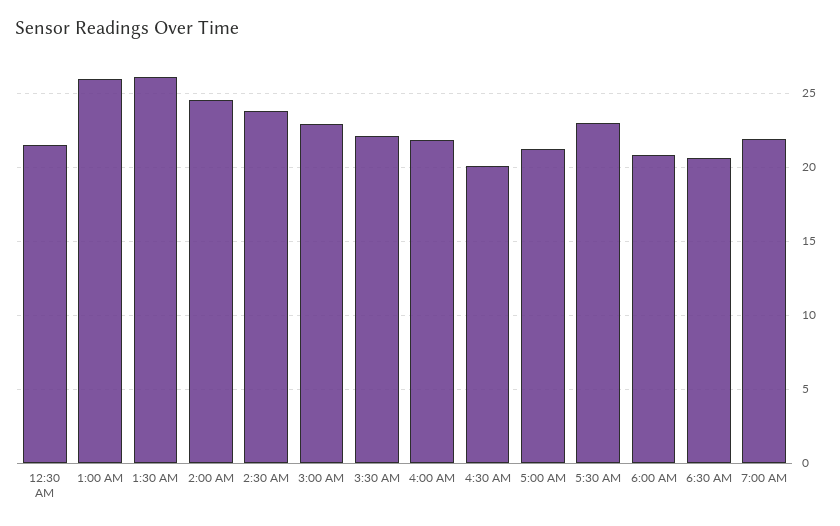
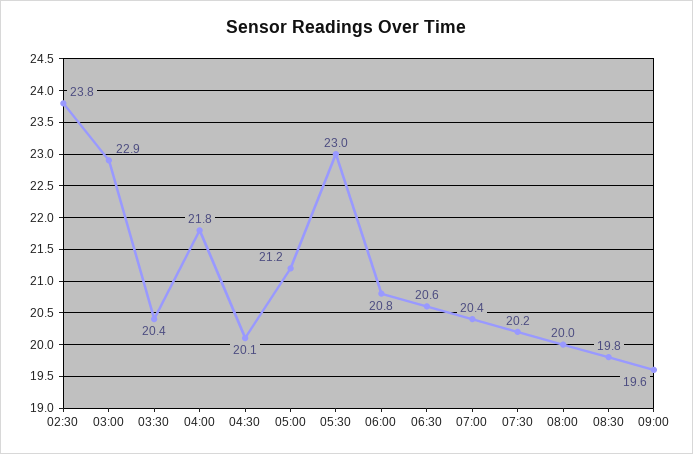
12:30 AM: 21.5 -> none
1:00 AM: 26 -> none
1:30 AM: 26 -> none
2:00 AM: 24.5 -> none
3:30 AM: 22 -> 20.4
7:00 AM: 22 -> 20.4
07:30: none -> 20.2
08:00: none -> 20
08:30: none -> 19.8
09:00: none -> 19.6

